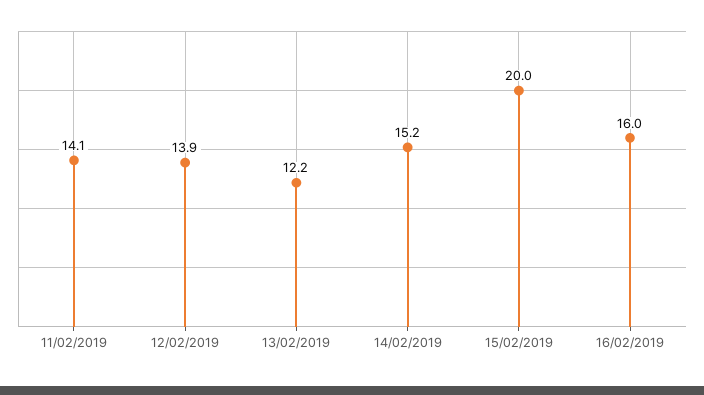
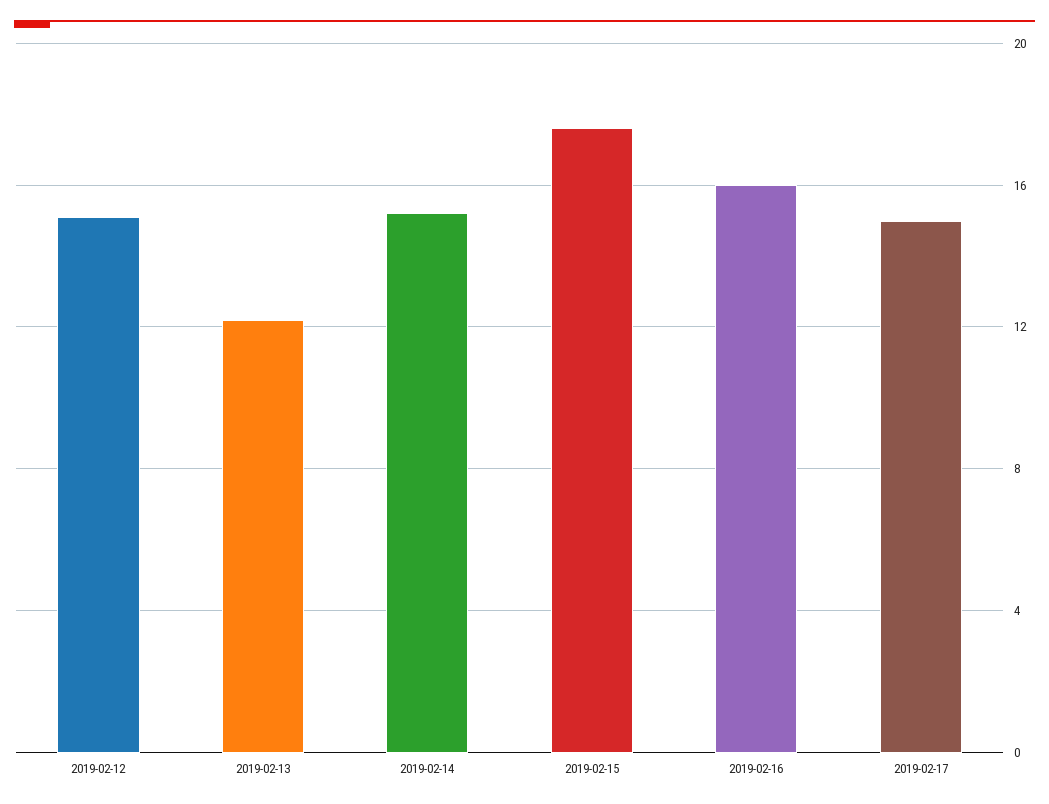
11/02/2019: 14.1 -> none
12/02/2019: 13.9 -> 15
15/02/2019: 20 -> 17.5
2019-02-17: none -> 15

